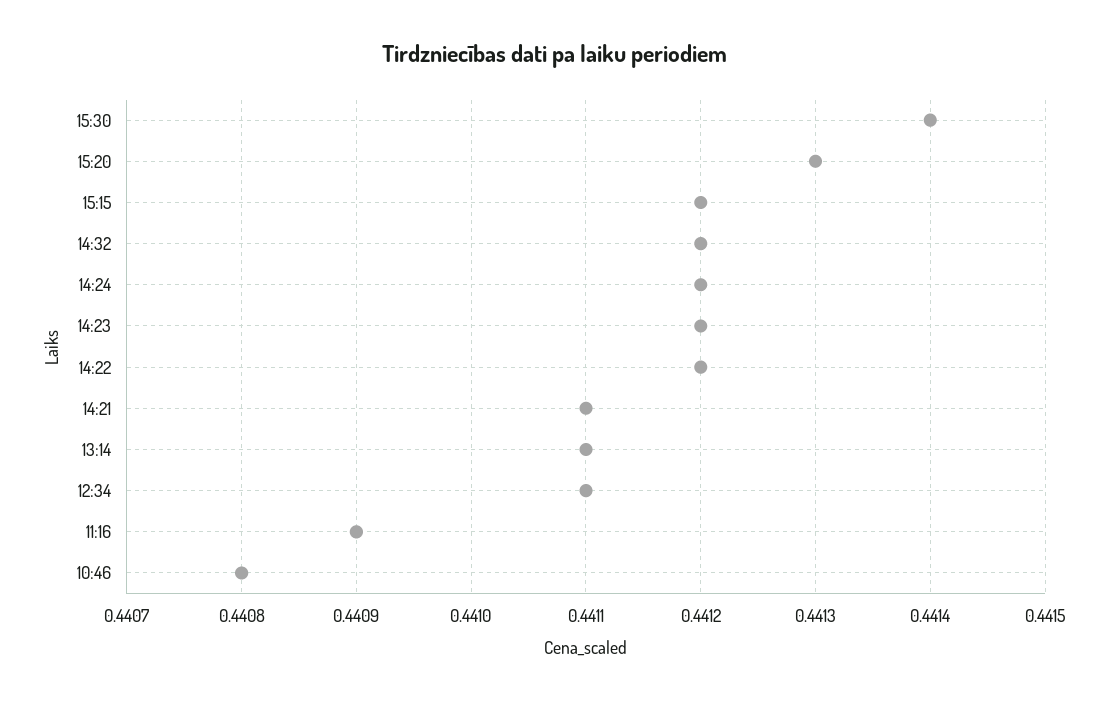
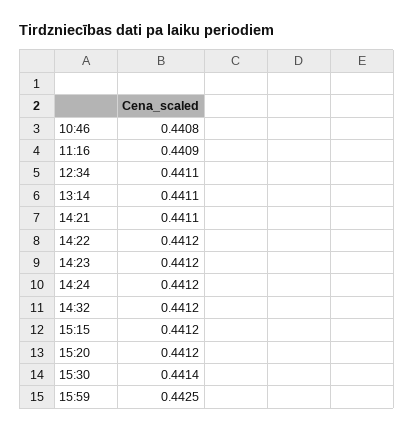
15:20: 0.4413 -> 0.4412
15:59: none -> 0.4425

